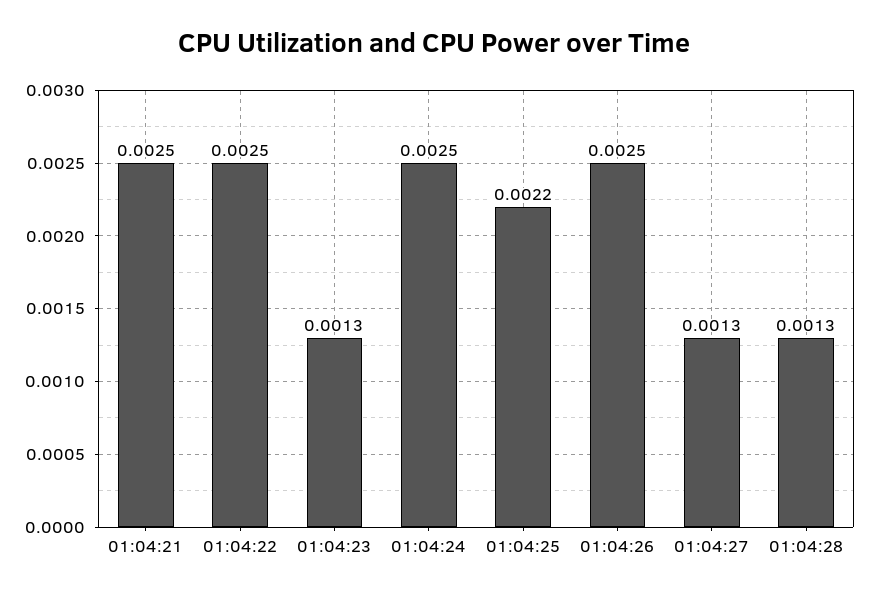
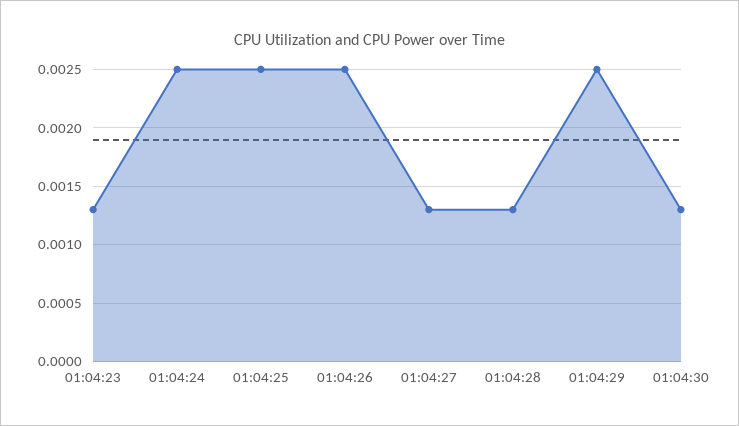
01:04:21: 0.0025 -> none
01:04:22: 0.0025 -> none
01:04:25: 0.0022 -> 0.0025
01:04:29: none -> 0.0025
01:04:30: none -> 0.0013

